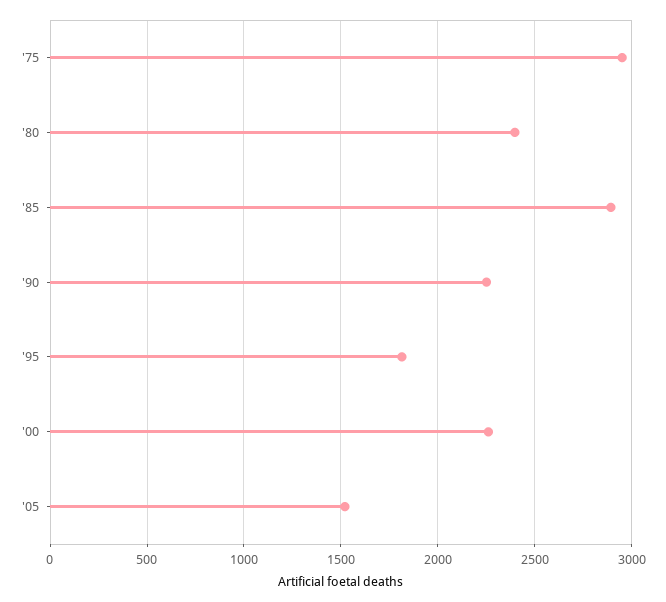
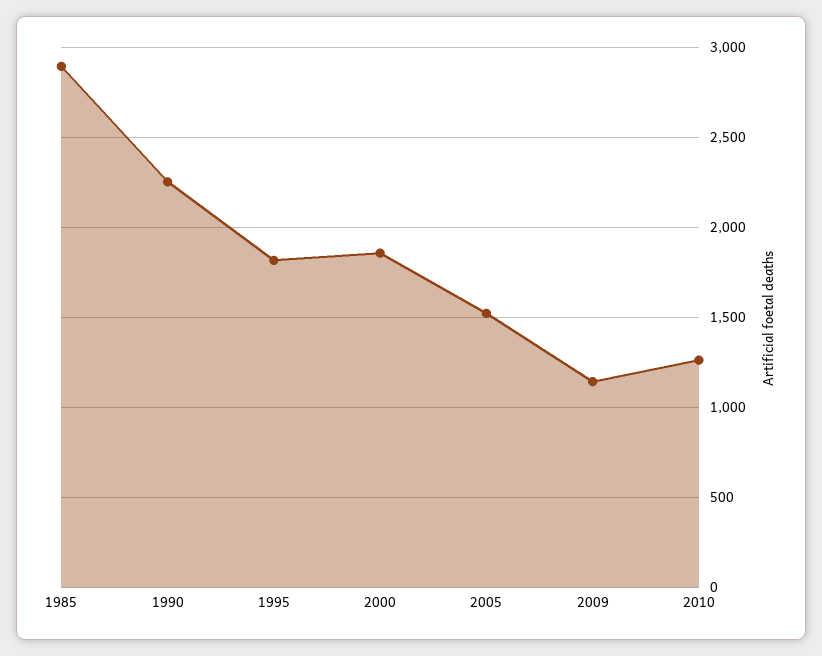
'75: 2950 -> none
'80: 2400 -> none
'00: 2250 -> 1850
2009: none -> 1150
2010: none -> 1250

